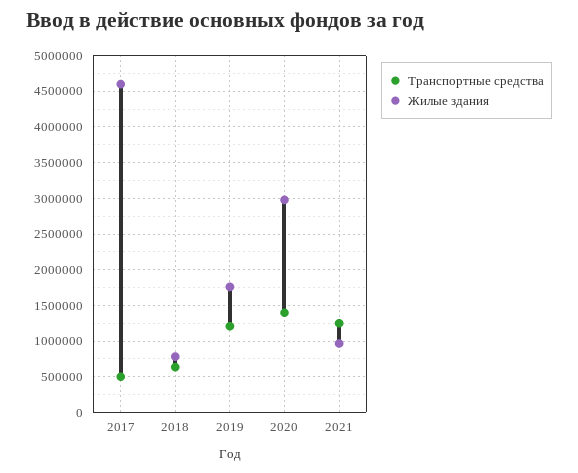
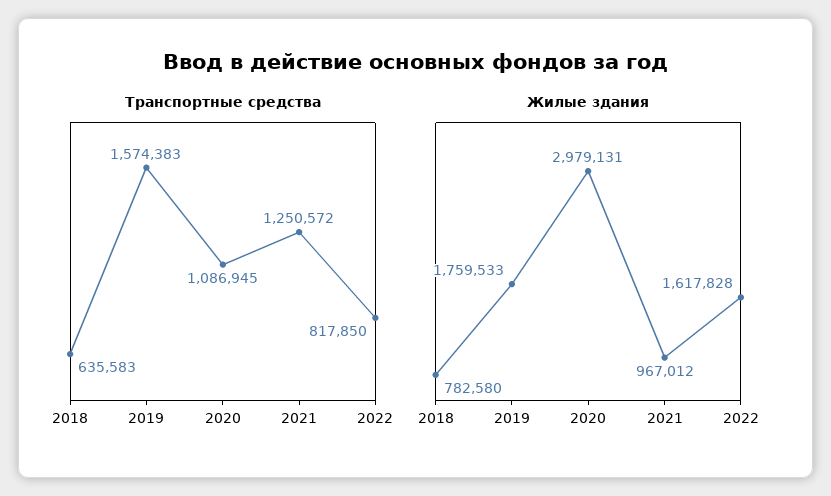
Транспортные средства, 2017: 500000 -> none
Жилые здания, 2017: 4600000 -> none
Транспортные средства, 2019: 1200000 -> 1574383
Транспортные средства, 2020: 1400000 -> 1086945
Транспортные средства, 2022: none -> 817850
Жилые здания, 2022: none -> 1617828

